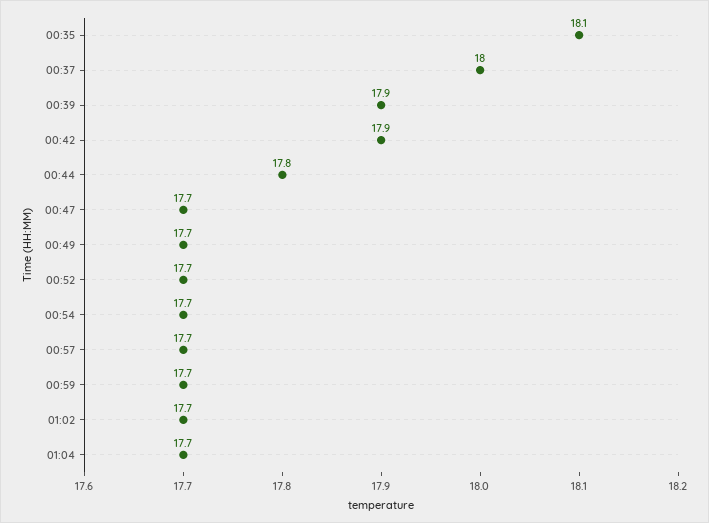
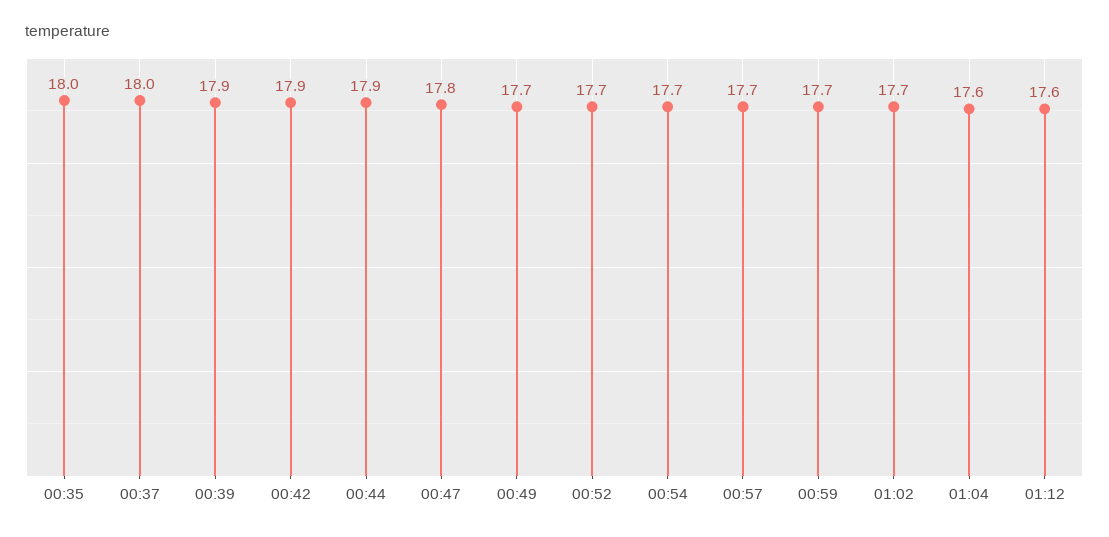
00:35: 18.1 -> 18
00:44: 17.8 -> 17.9
00:47: 17.7 -> 17.8
01:04: 17.7 -> 17.6
01:12: none -> 17.6

